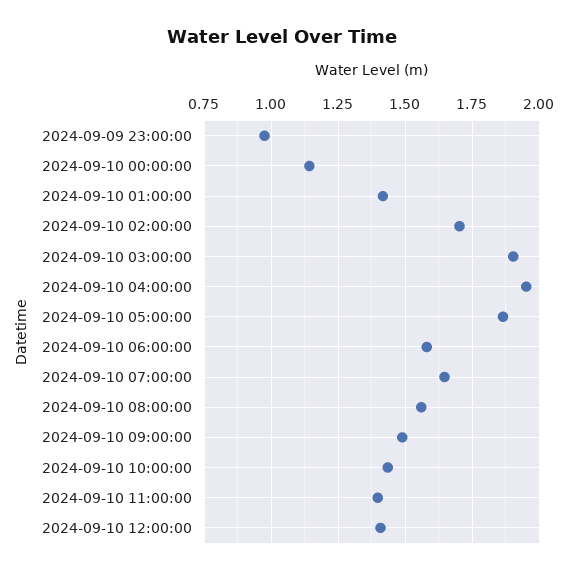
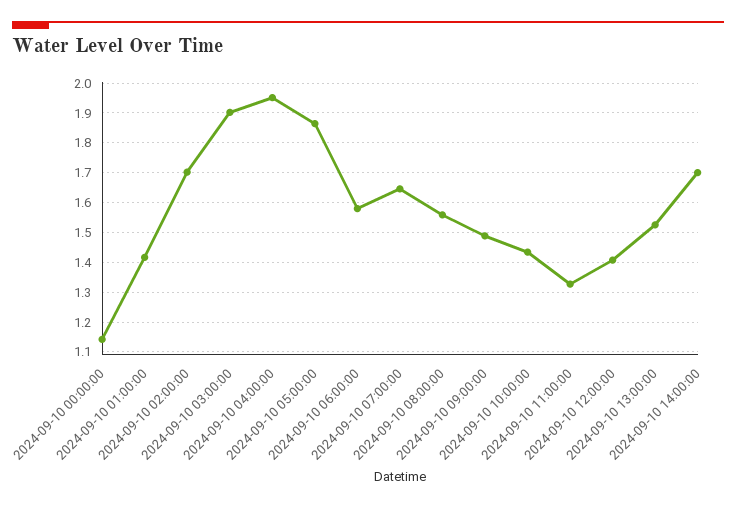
2024-09-09 23:00:00: 0.975 -> none
2024-09-10 11:00:00: 1.4 -> 1.325
2024-09-10 13:00:00: none -> 1.525
2024-09-10 14:00:00: none -> 1.7

